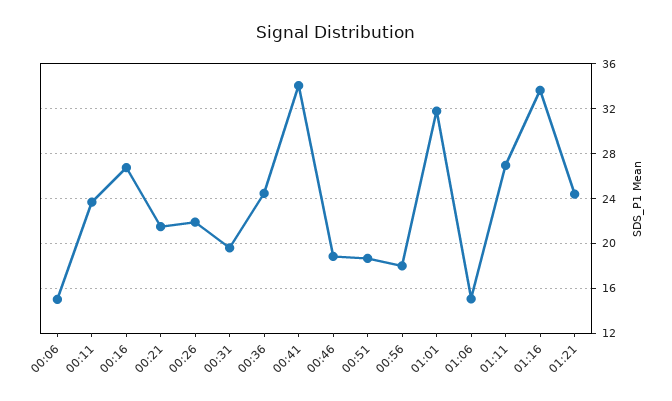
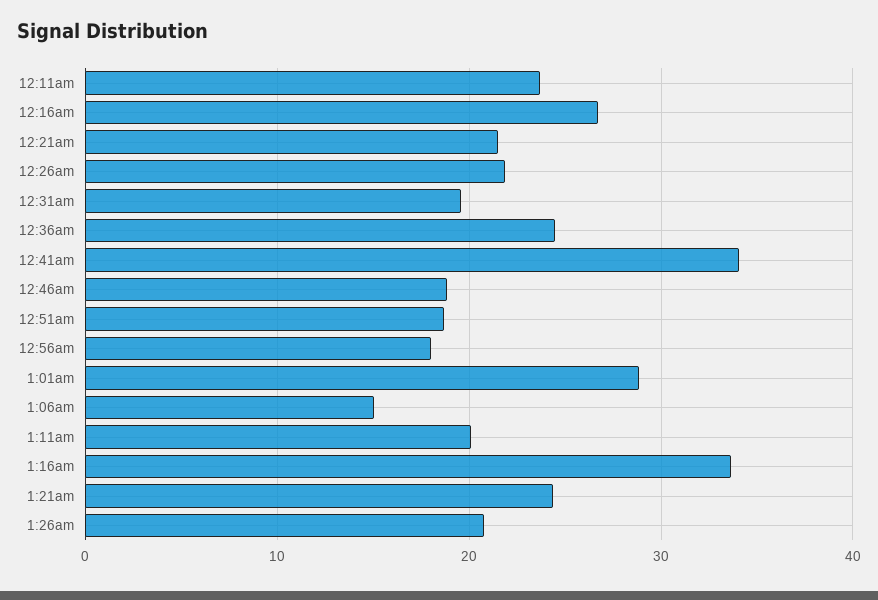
00:06: 15 -> none
01:01: 32 -> 29
01:11: 27 -> 20
1:26am: none -> 21

